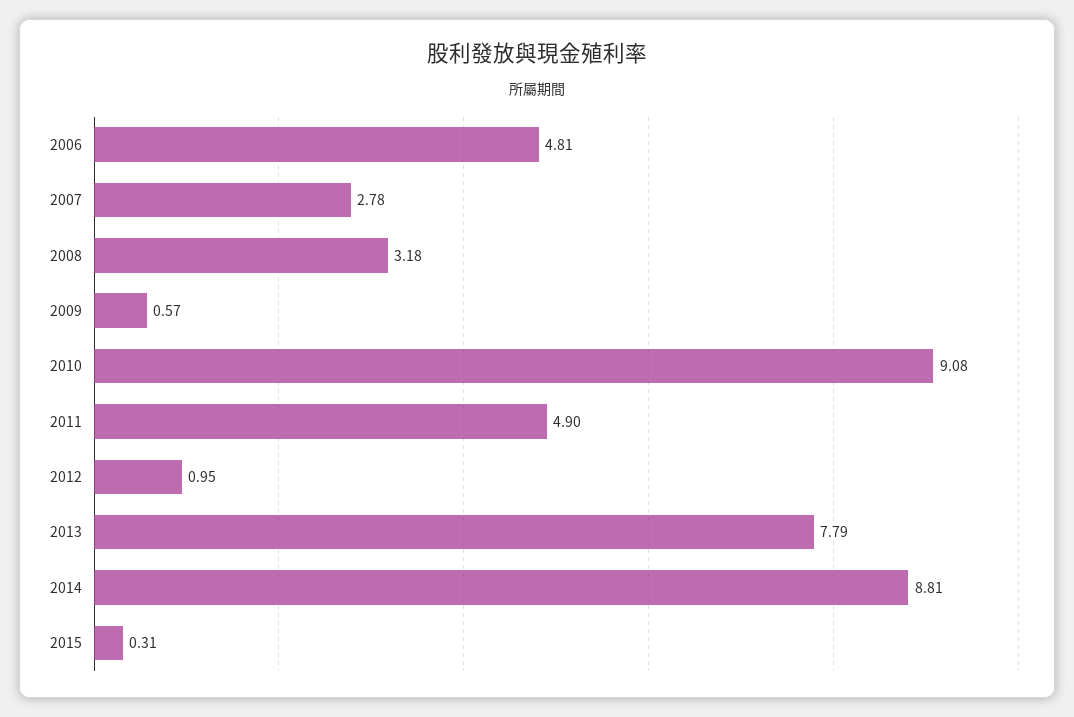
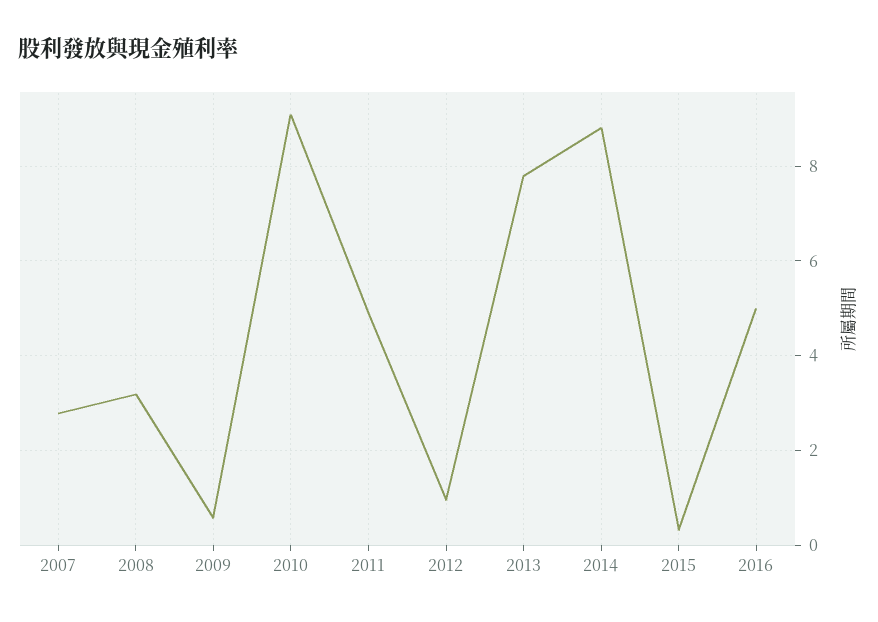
2006: 4.81 -> none
2016: none -> 5

